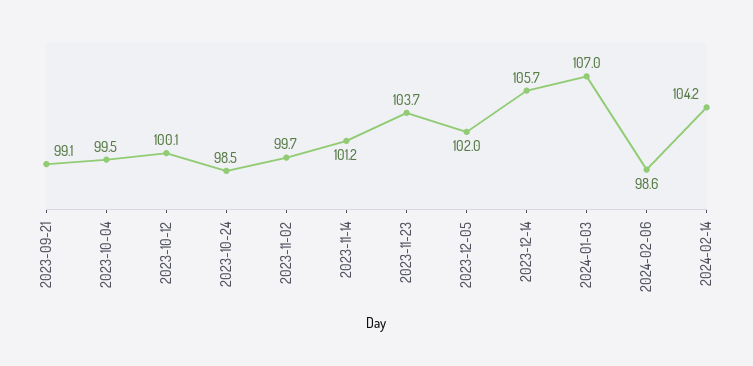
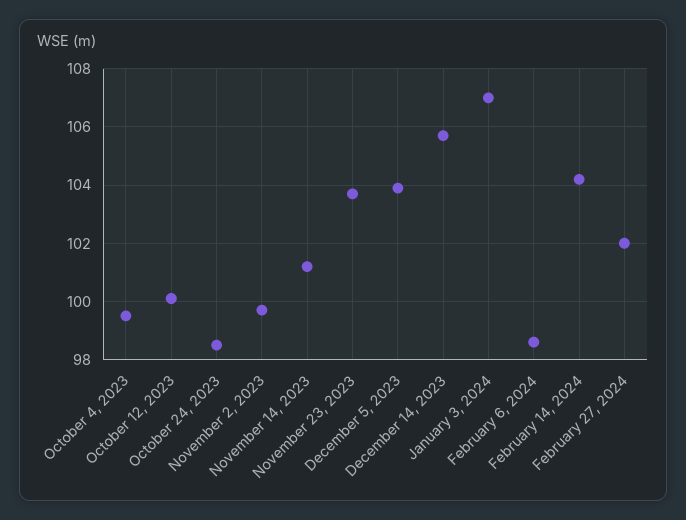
2023-09-21: 99.1 -> none
2023-12-05: 102 -> 104
February 27, 2024: none -> 102

